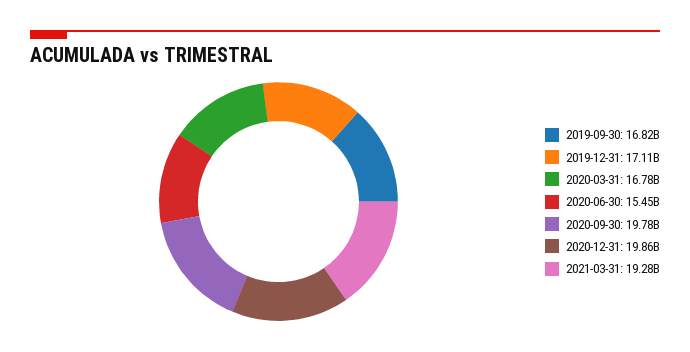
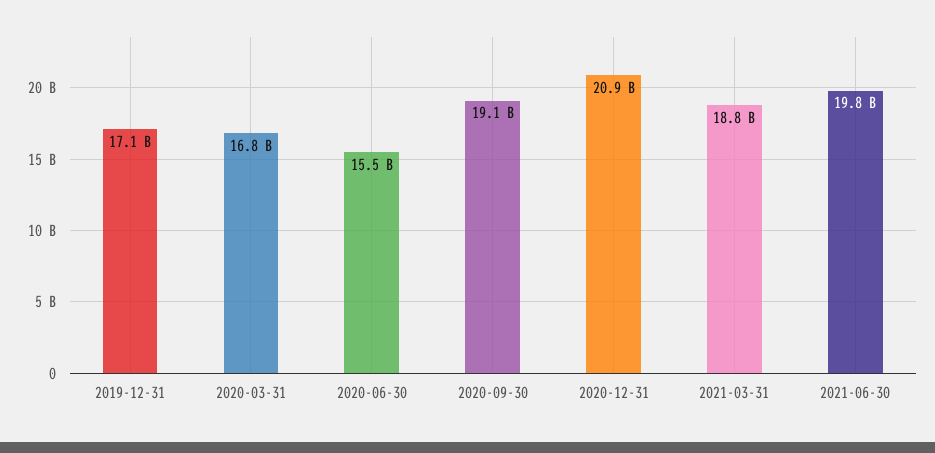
2019-09-30: 16820000000 -> none
2020-09-30: 19780000000 -> 19100000000
2020-12-31: 19860000000 -> 20900000000
2021-03-31: 19280000000 -> 18800000000
2021-06-30: none -> 19800000000

